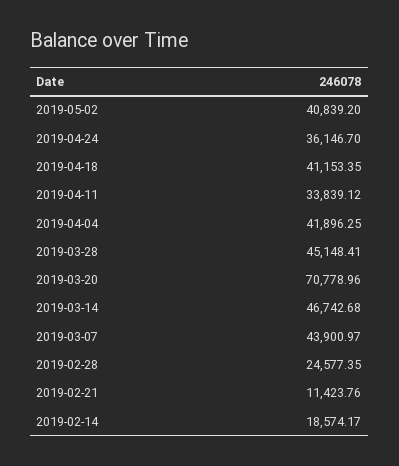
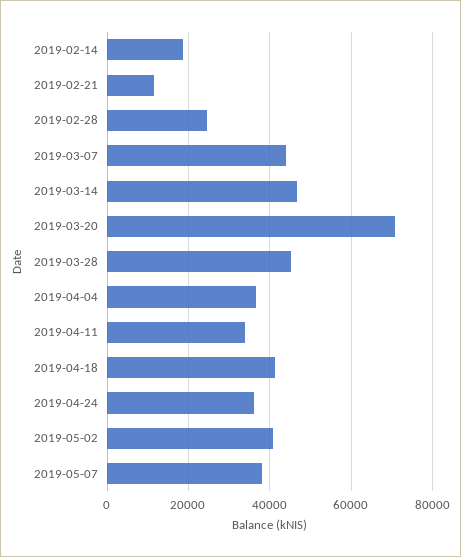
2019-04-04: 41896.25 -> 36000
2019-05-07: none -> 38000

